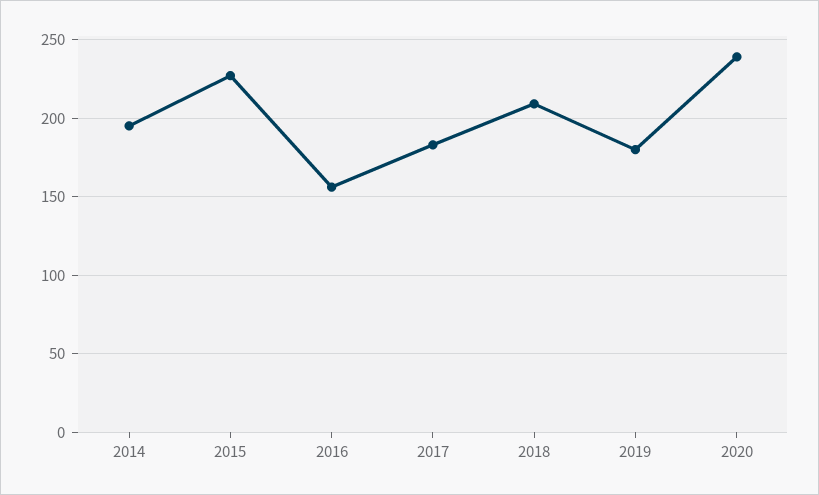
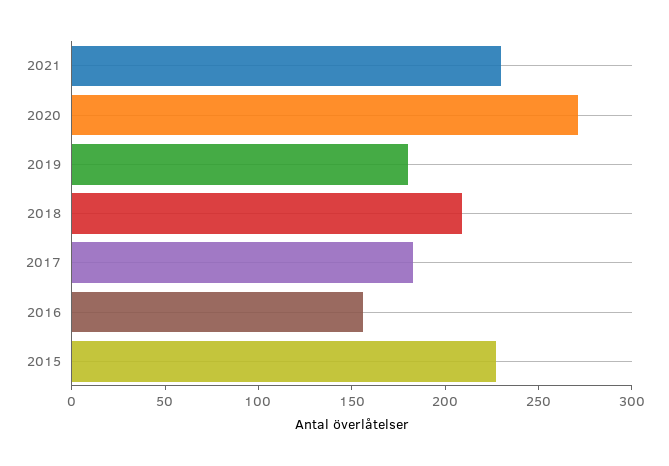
2014: 195 -> none
2020: 240 -> 270
2021: none -> 230

